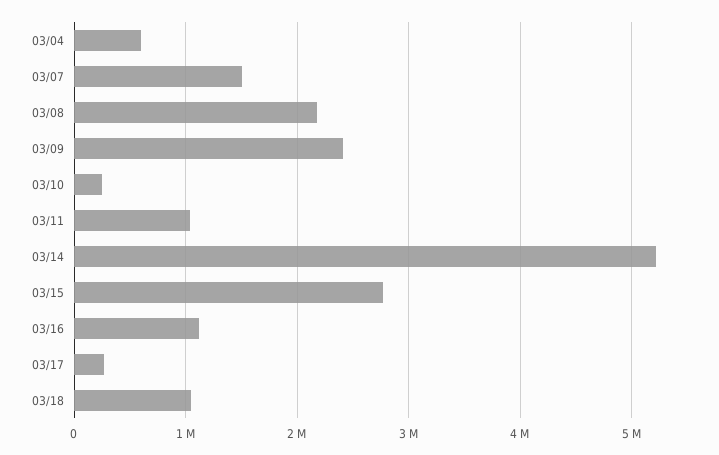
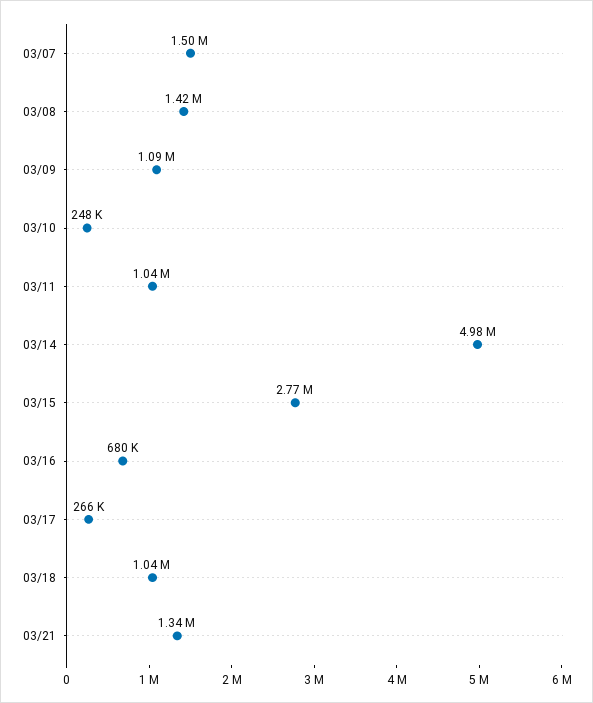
03/04: 600000 -> none
03/08: 2200000 -> 1420000
03/09: 2400000 -> 1090000
03/14: 5200000 -> 4980000
03/16: 1100000 -> 680000
03/21: none -> 1340000

